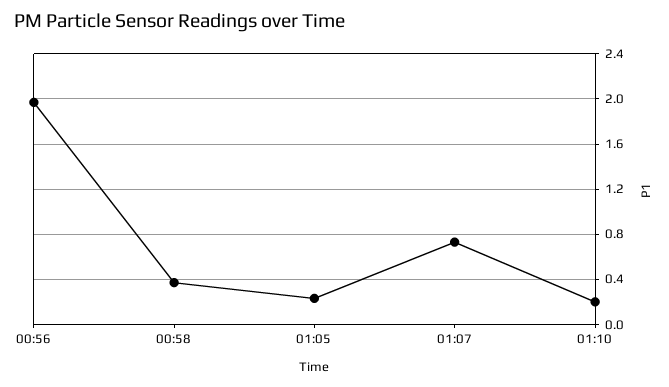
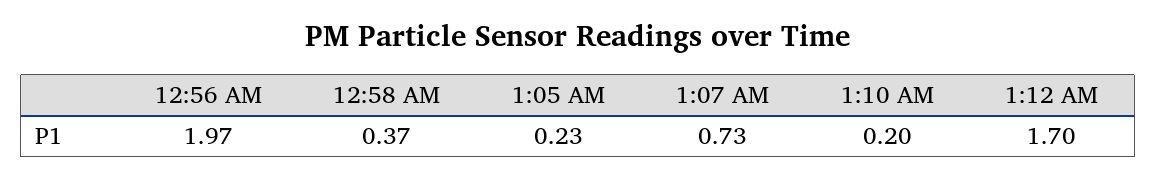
1:12 AM: none -> 1.7

